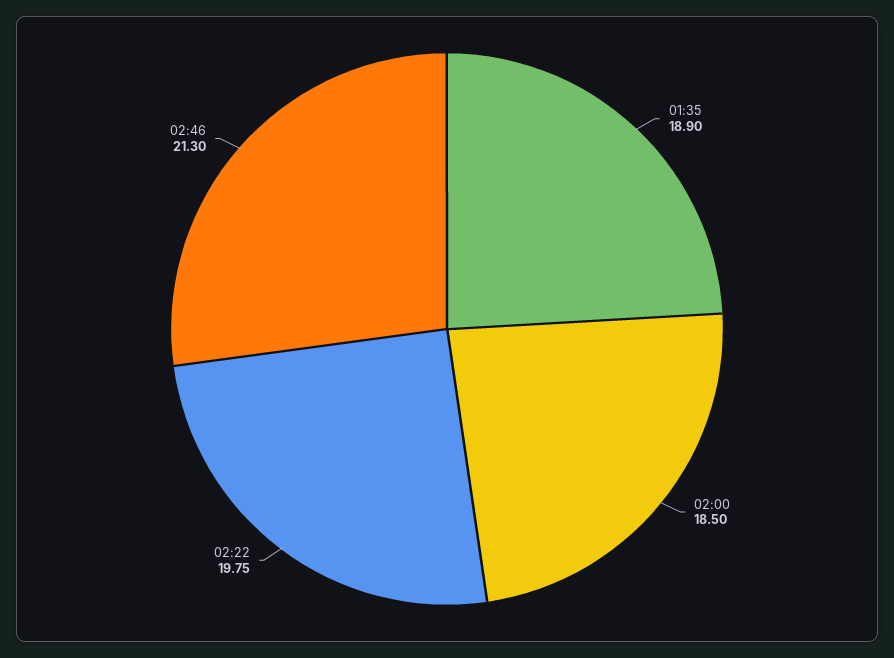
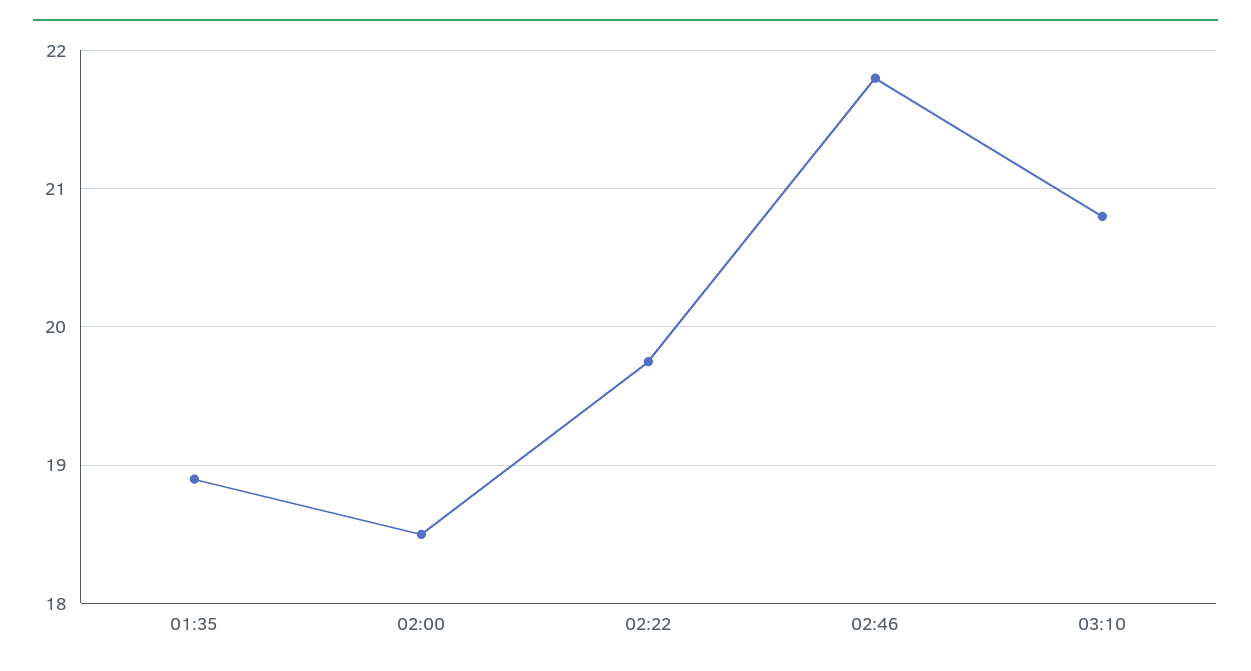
02:46: 21.3 -> 21.8
03:10: none -> 20.8

